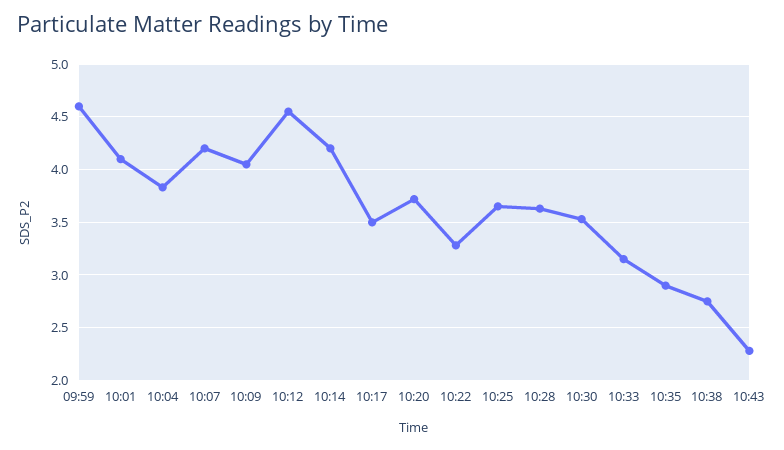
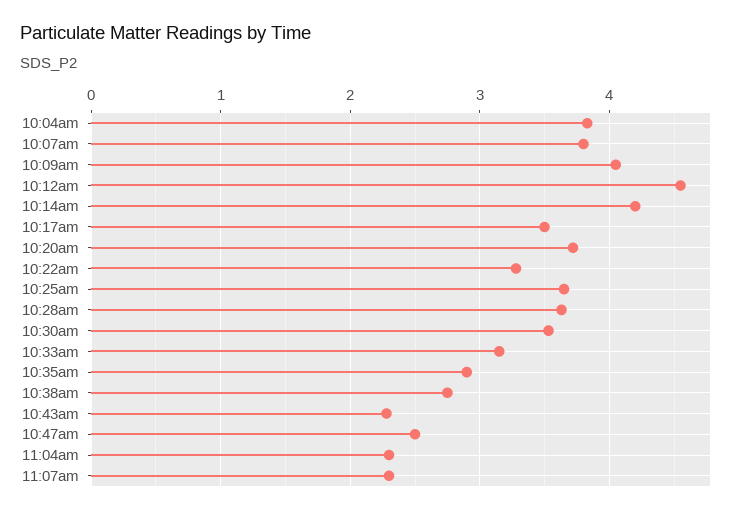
09:59: 4.6 -> none
10:01: 4.1 -> none
10:07: 4.2 -> 3.8
10:47am: none -> 2.5
11:04am: none -> 2.3
11:07am: none -> 2.3

